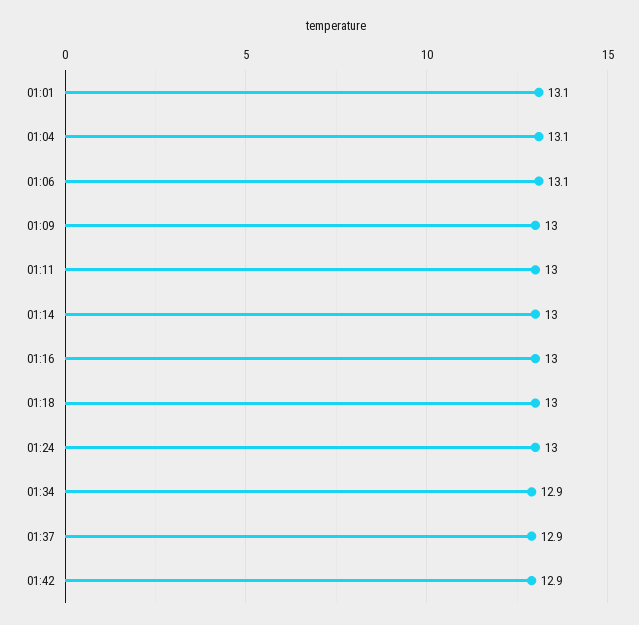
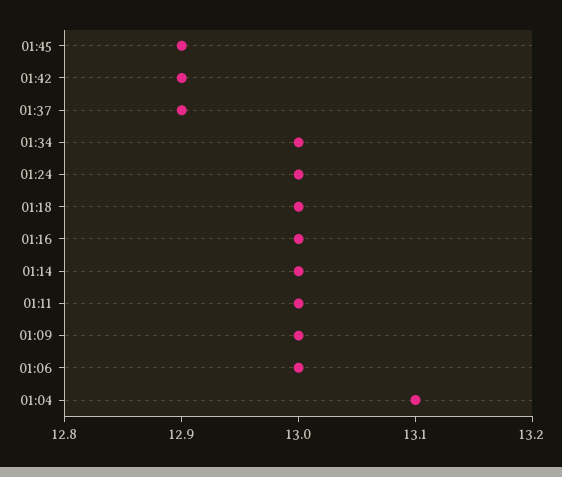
01:01: 13.1 -> none
01:06: 13.1 -> 13
01:34: 12.9 -> 13
01:45: none -> 12.9

